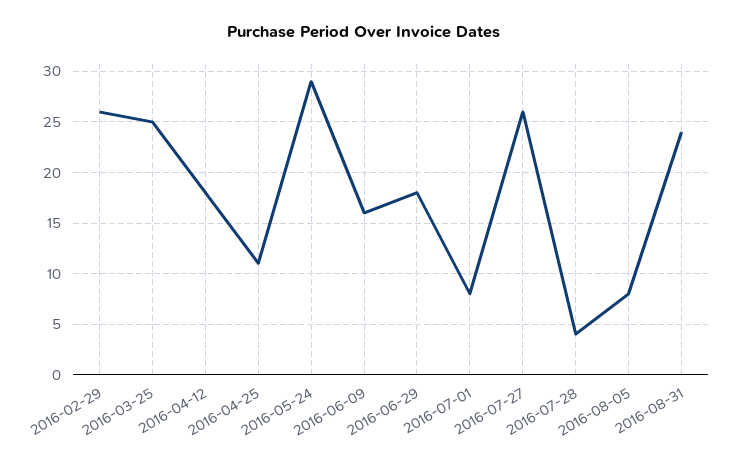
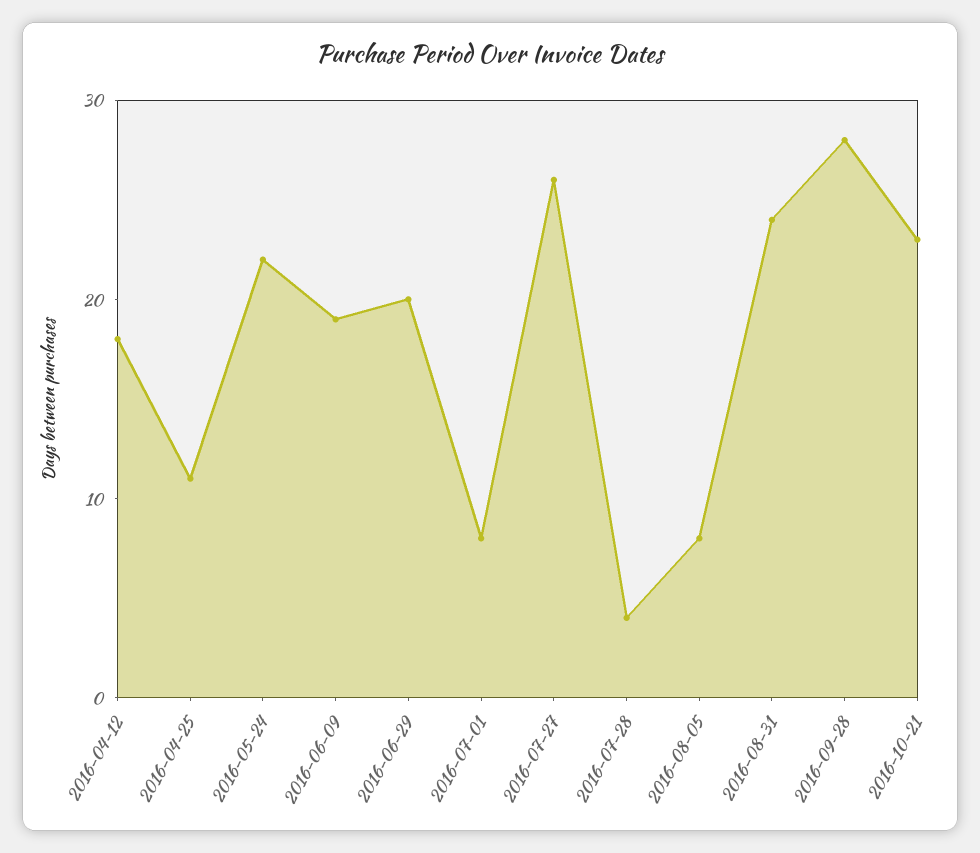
2016-02-29: 26 -> none
2016-03-25: 25 -> none
2016-05-24: 29 -> 22
2016-06-09: 16 -> 19
2016-06-29: 18 -> 20
2016-09-28: none -> 28
2016-10-21: none -> 23

